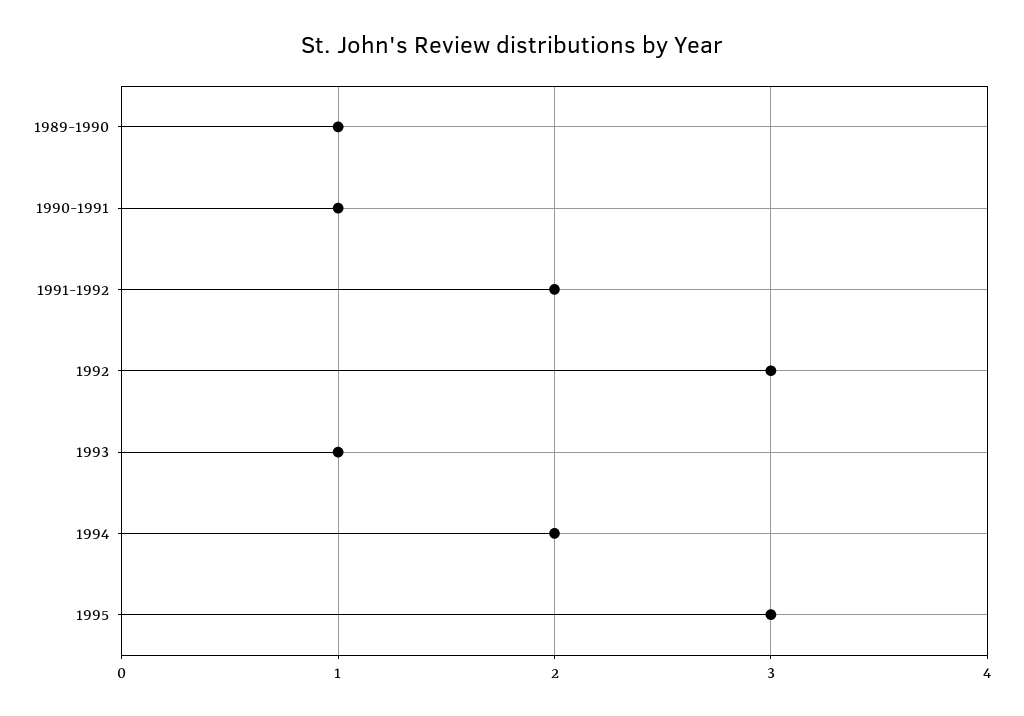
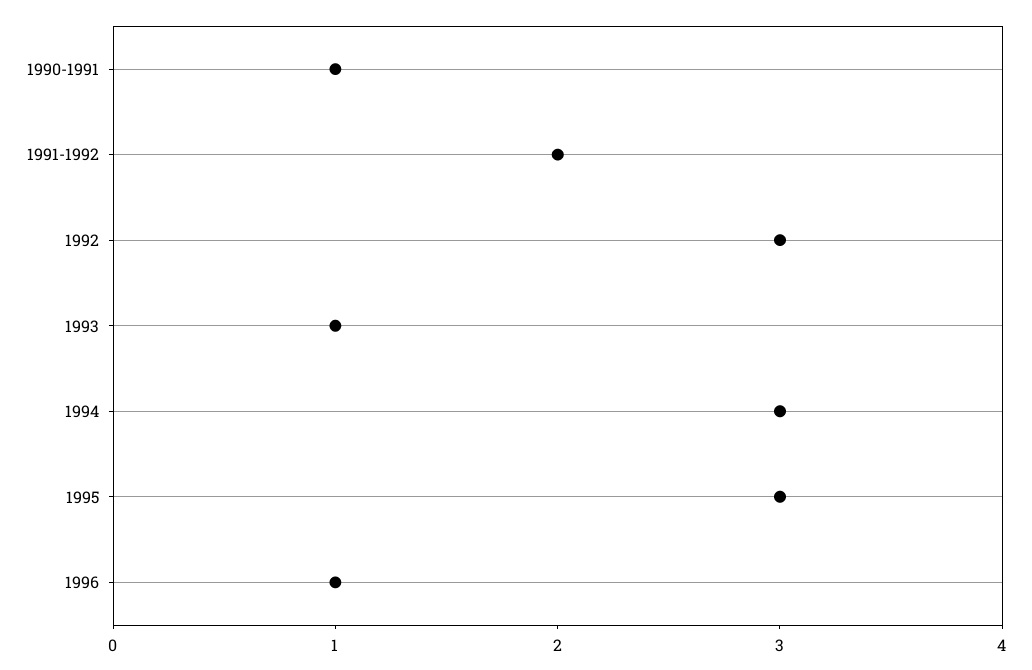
1989-1990: 1 -> none
1994: 2 -> 3
1996: none -> 1

